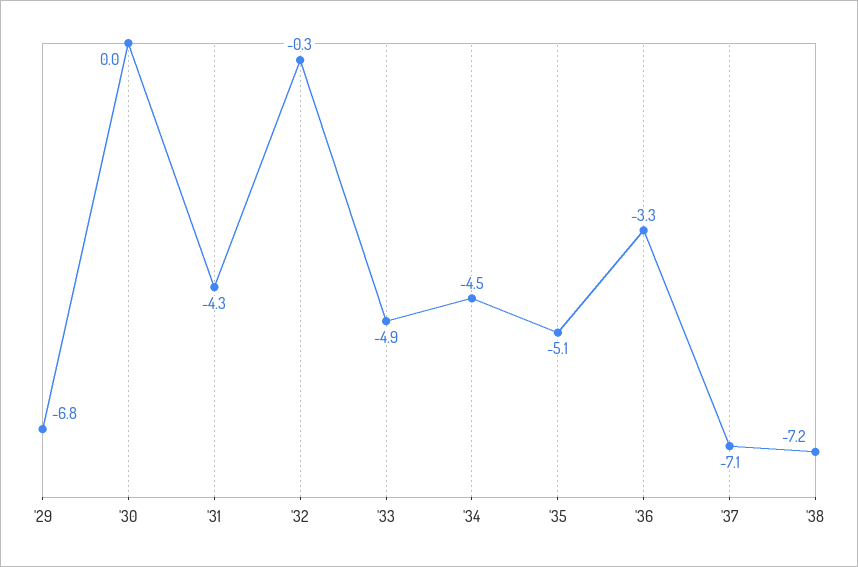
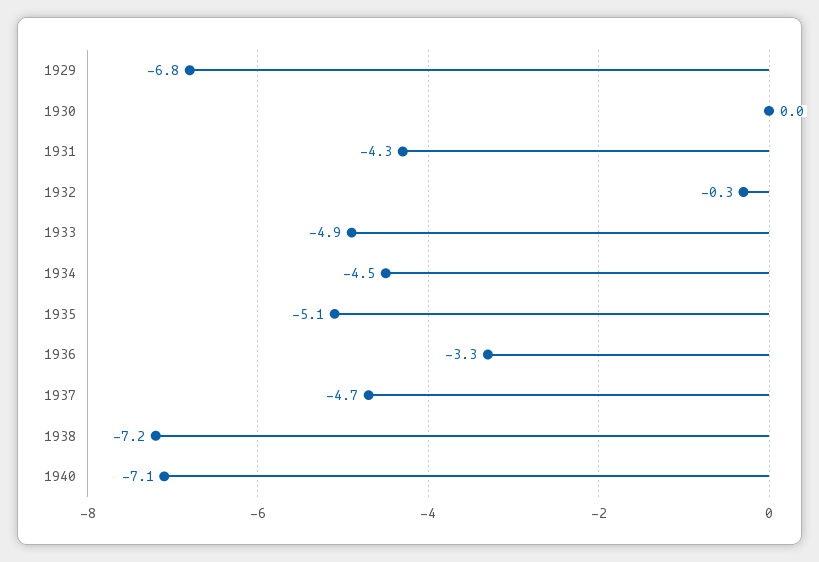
'37: -7.1 -> -4.7
1940: none -> -7.1

